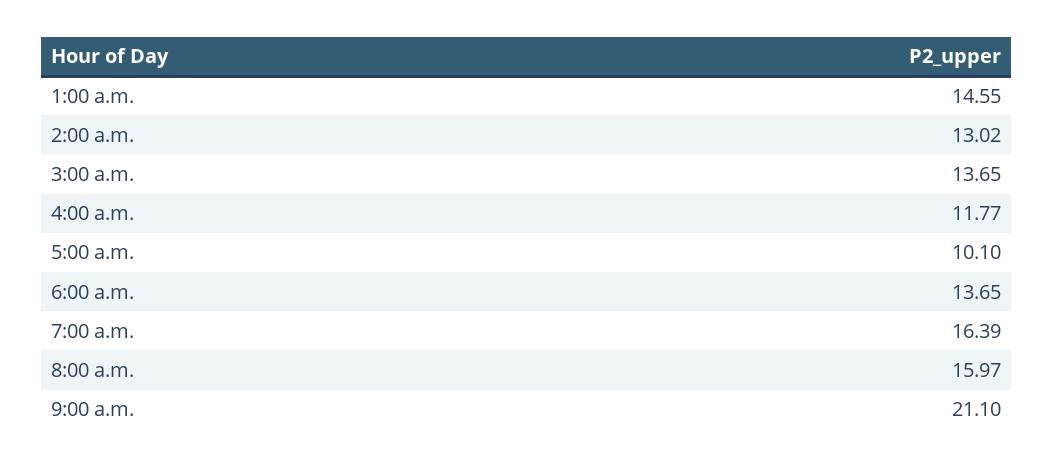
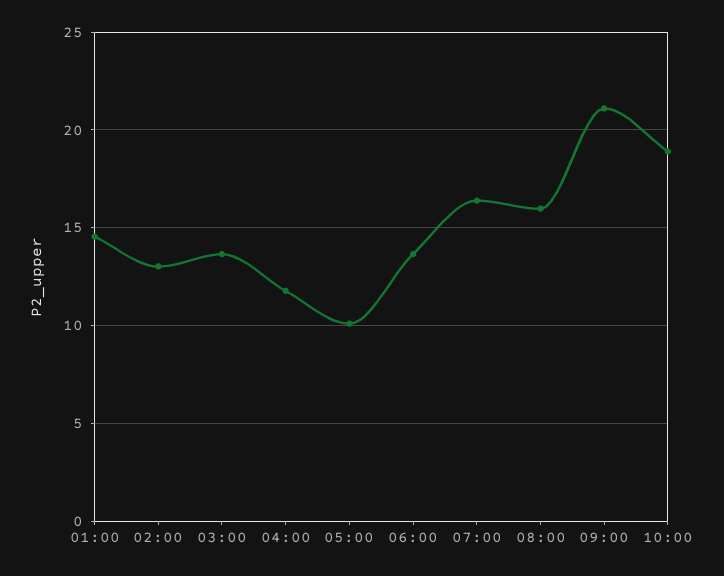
10:00: none -> 19

